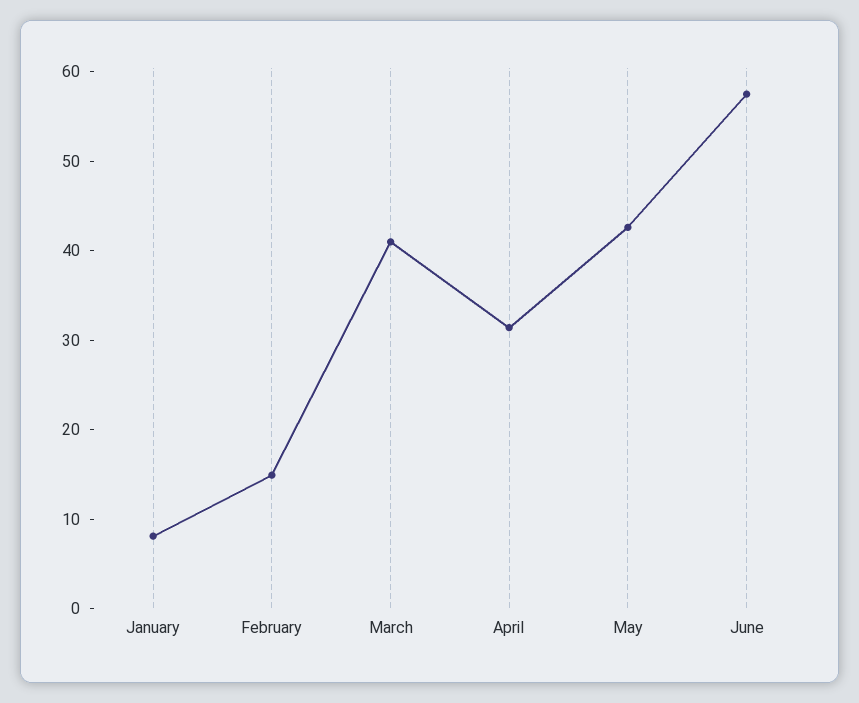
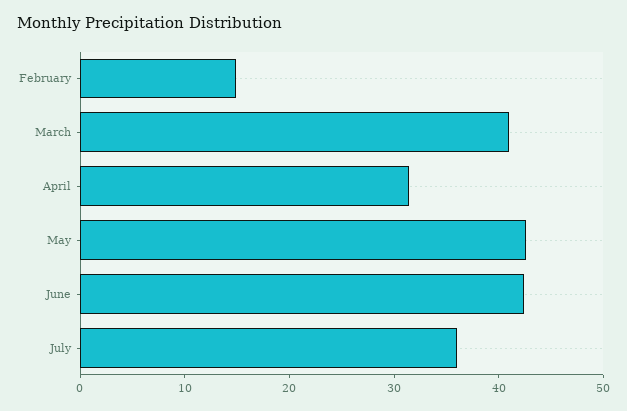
January: 8 -> none
June: 58 -> 42
July: none -> 36

